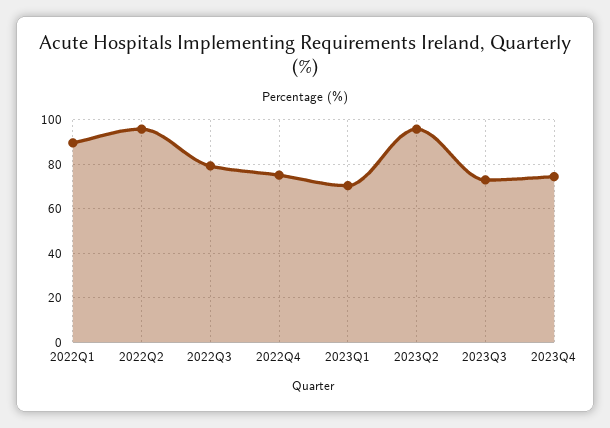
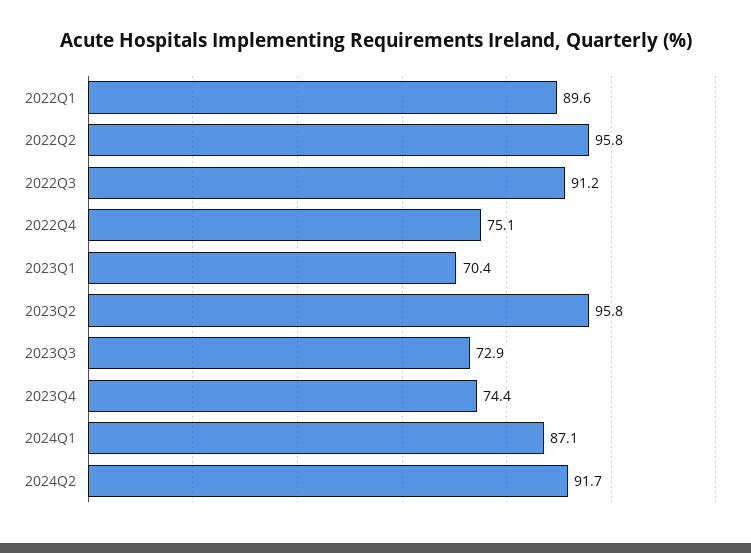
2022Q3: 80 -> 91.2
2024Q1: none -> 87.1
2024Q2: none -> 91.7

